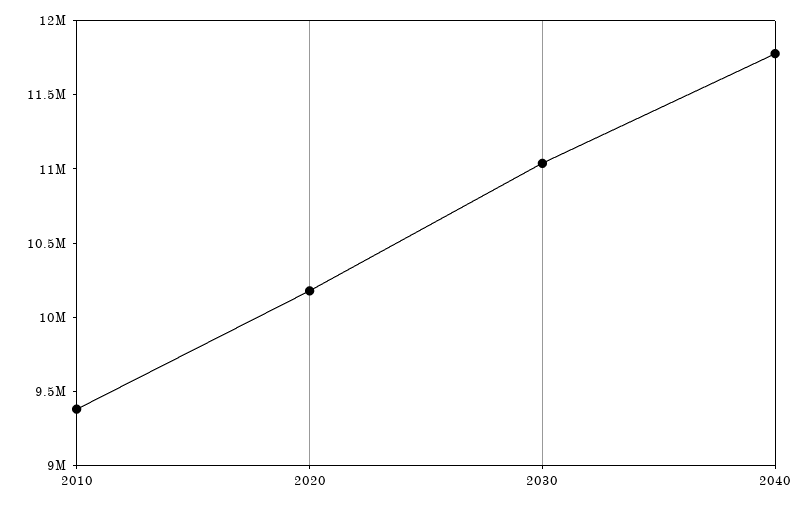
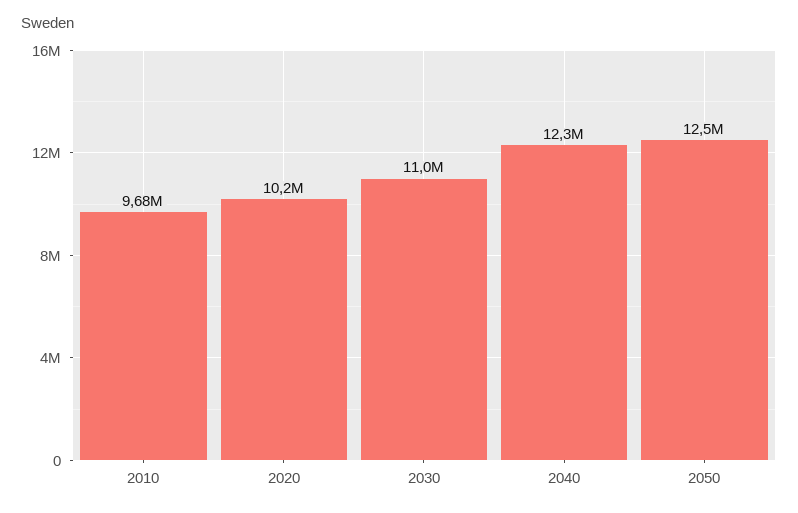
2010: 9400000 -> 9680000
2040: 11800000 -> 12300000
2050: none -> 12500000

